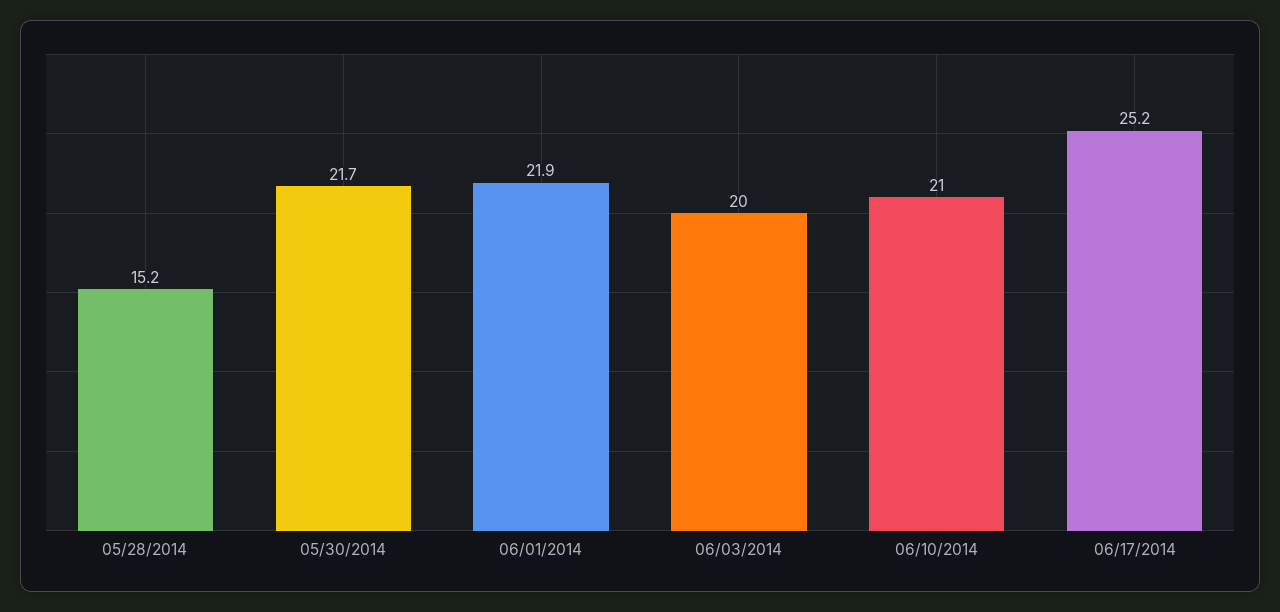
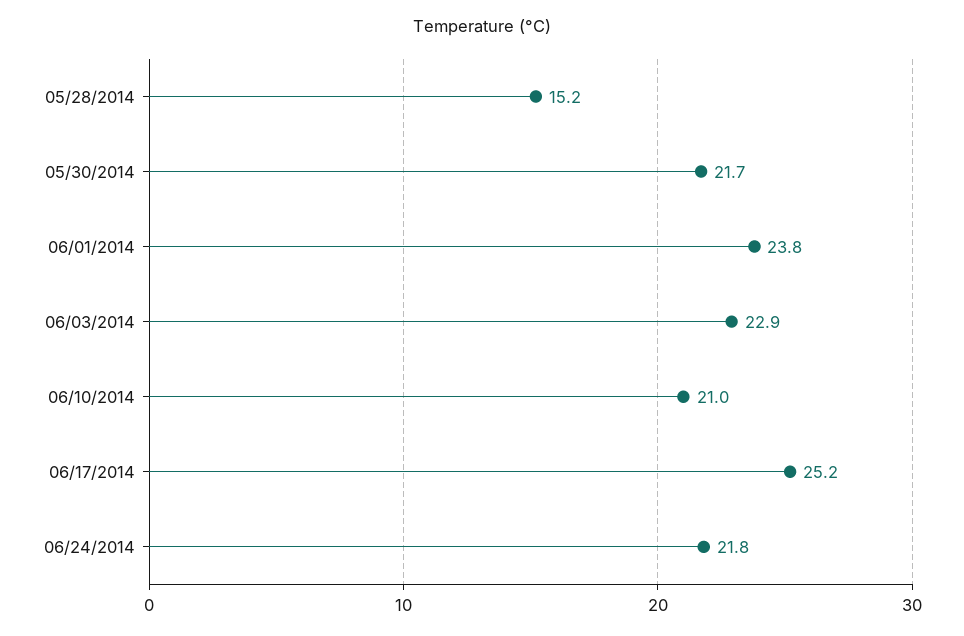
06/01/2014: 21.9 -> 23.8
06/03/2014: 20 -> 22.9
06/24/2014: none -> 21.8

